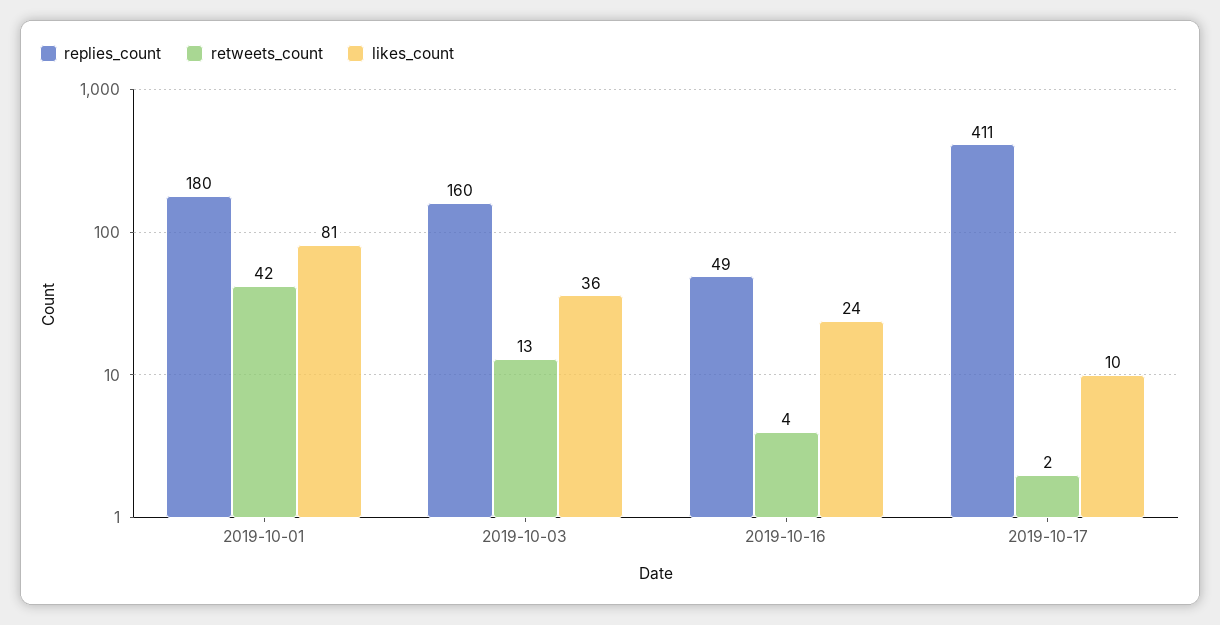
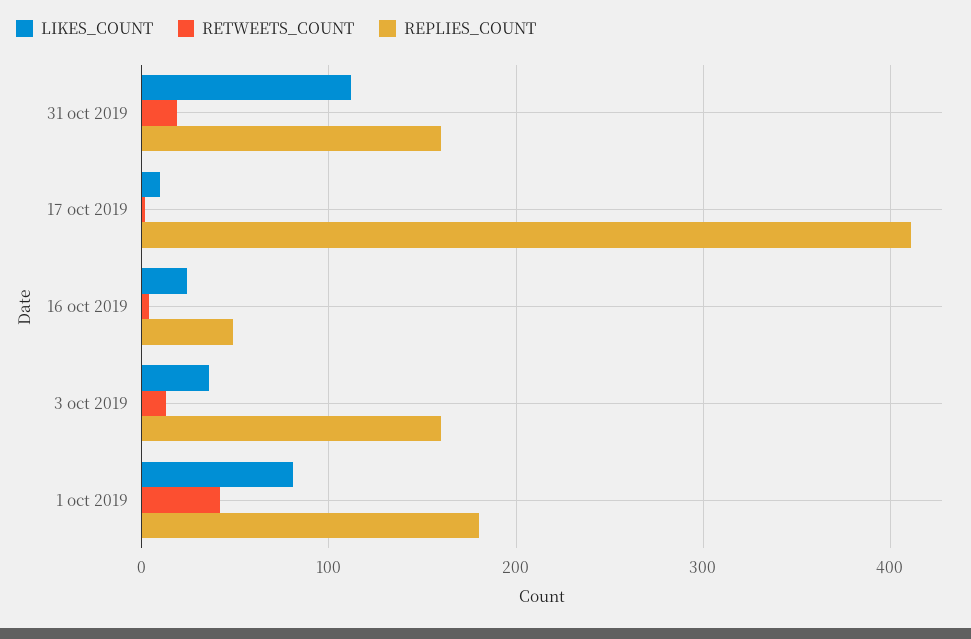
likes_count, 31 oct 2019: none -> 110
retweets_count, 31 oct 2019: none -> 20
replies_count, 31 oct 2019: none -> 160

